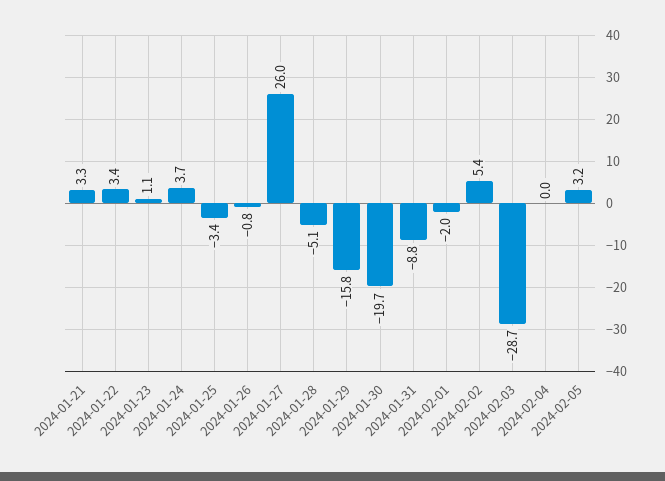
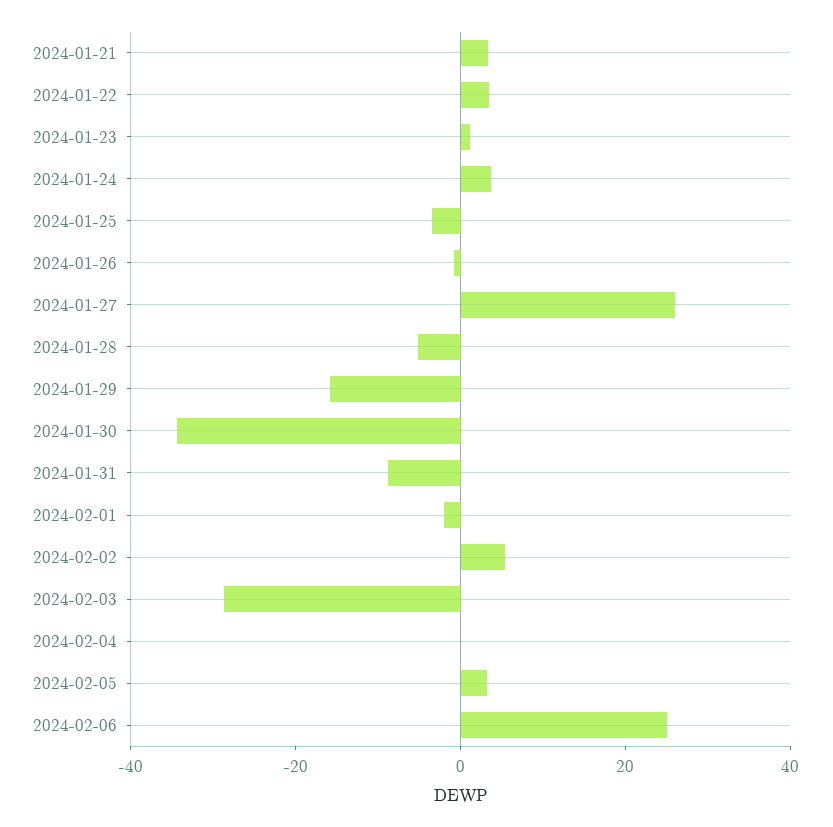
2024-01-30: -19.7 -> -35
2024-02-06: none -> 25

